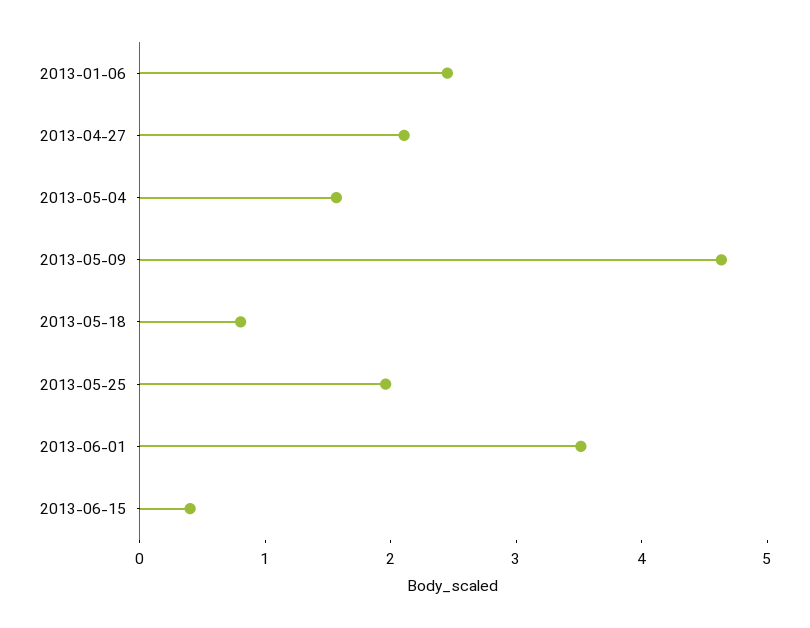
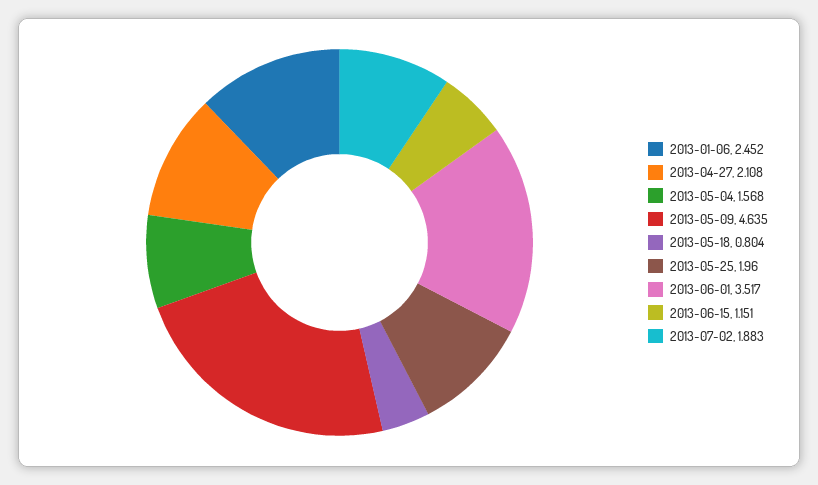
2013-06-15: 0.4 -> 1.151
2013-07-02: none -> 1.883

